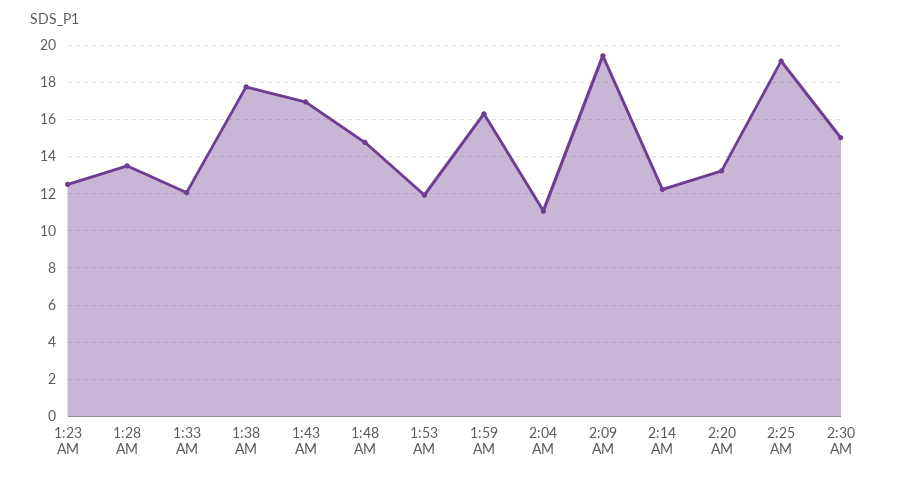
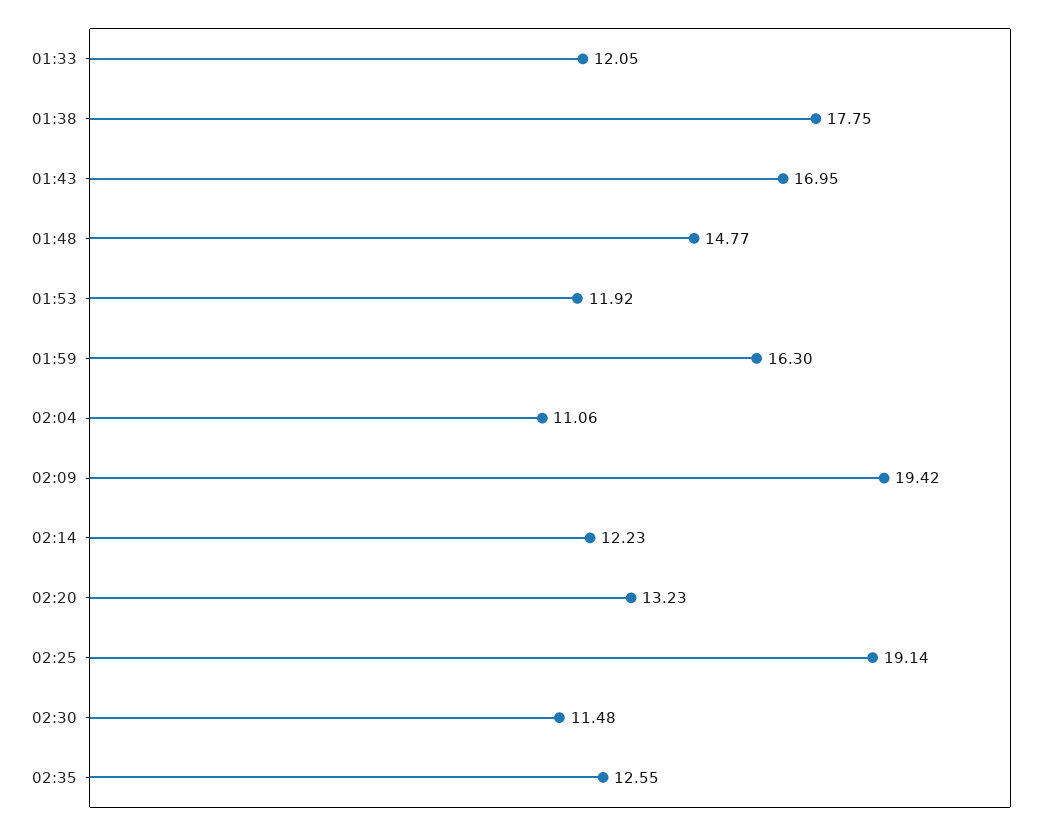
1:23 AM: 12.5 -> none
1:28 AM: 13.5 -> none
2:30 AM: 15 -> 11.48
02:35: none -> 12.55

